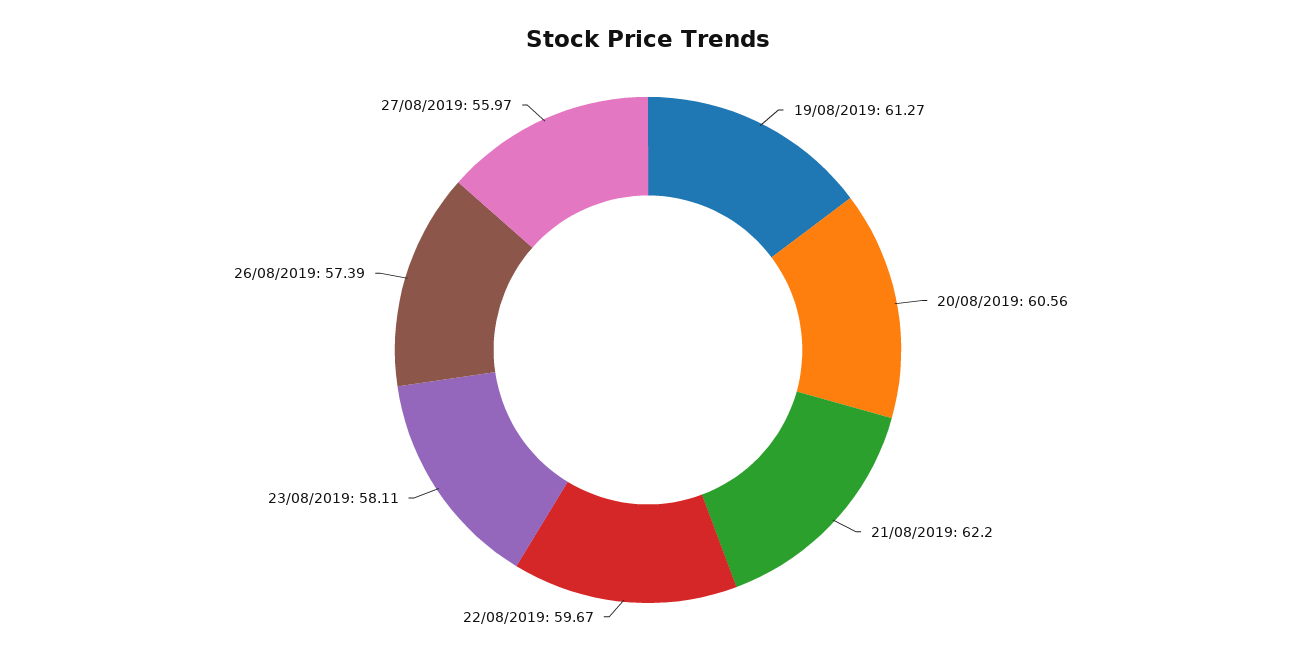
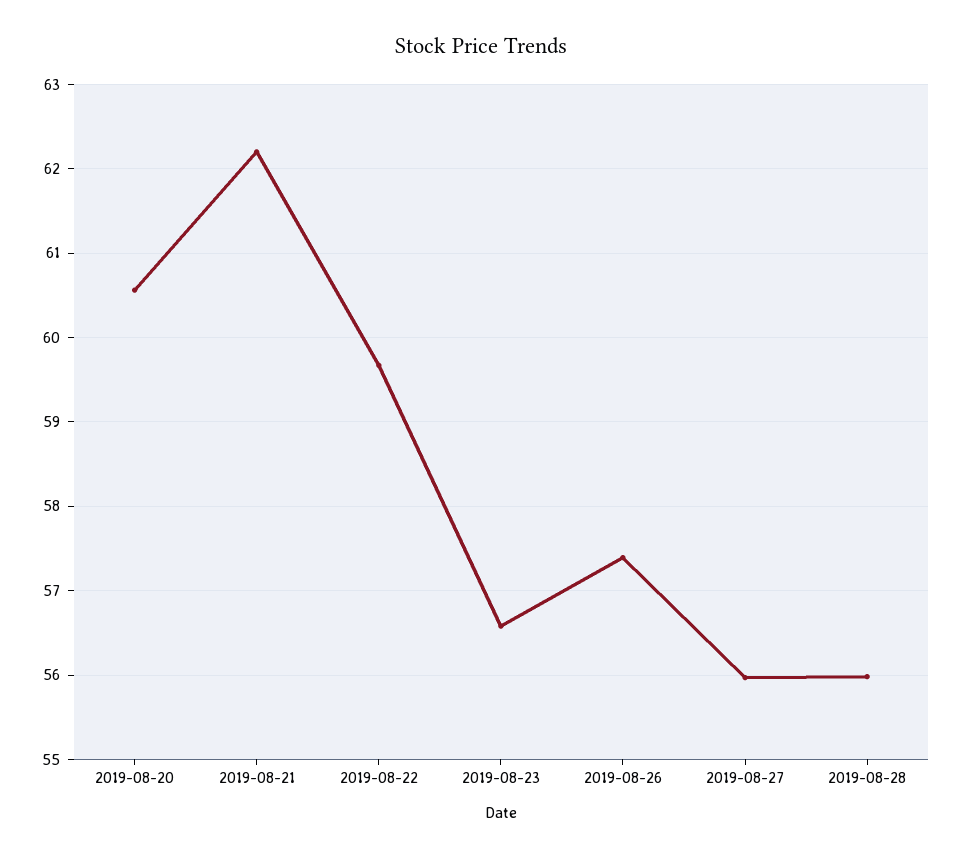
19/08/2019: 61.27 -> none
23/08/2019: 58.11 -> 56.6
2019-08-28: none -> 56

